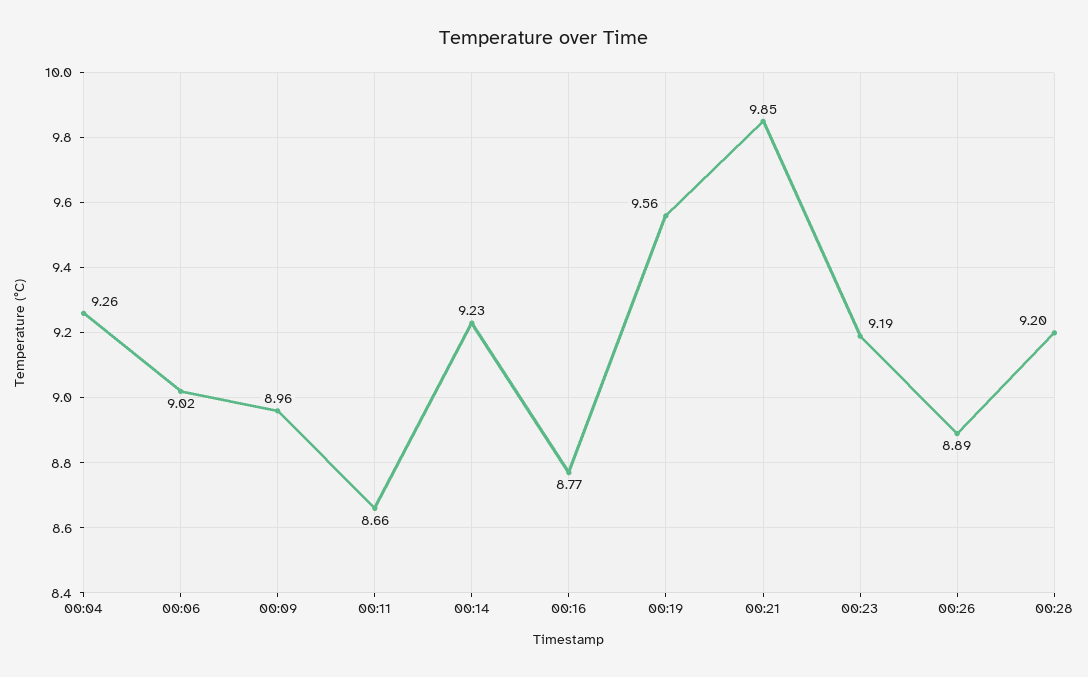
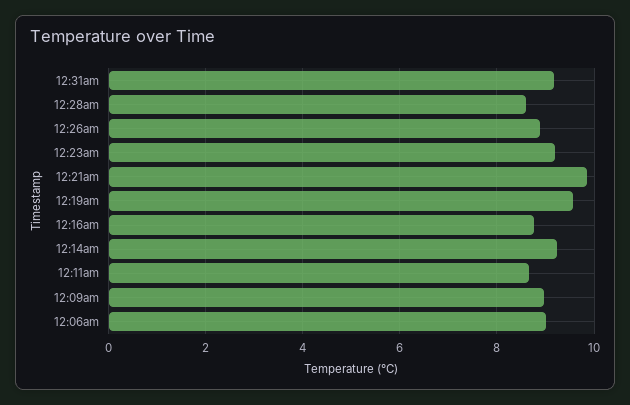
00:04: 9.26 -> none
00:28: 9.2 -> 8.6
12:31am: none -> 9.2

